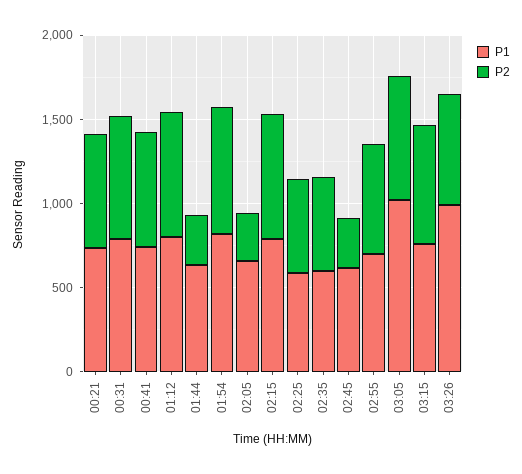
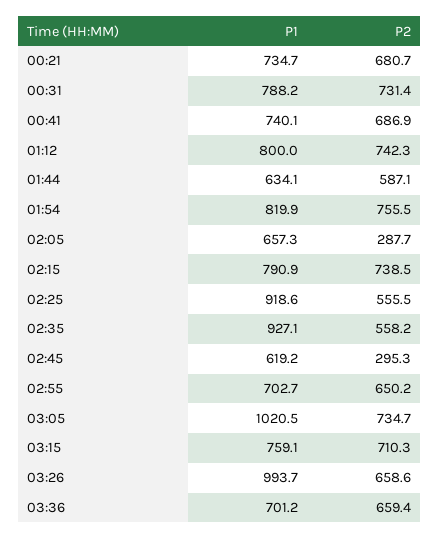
P2, 01:44: 300 -> 587.1
P1, 02:25: 600 -> 918.6
P1, 02:35: 600 -> 927.1
P1, 03:36: none -> 701.2
P2, 03:36: none -> 659.4

